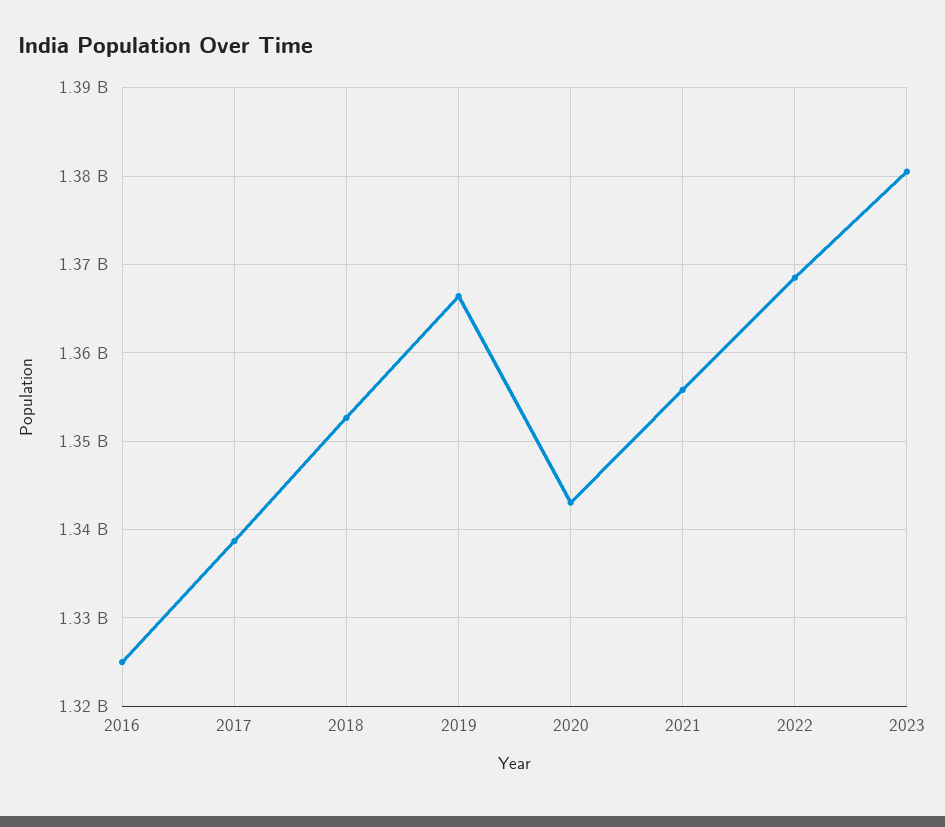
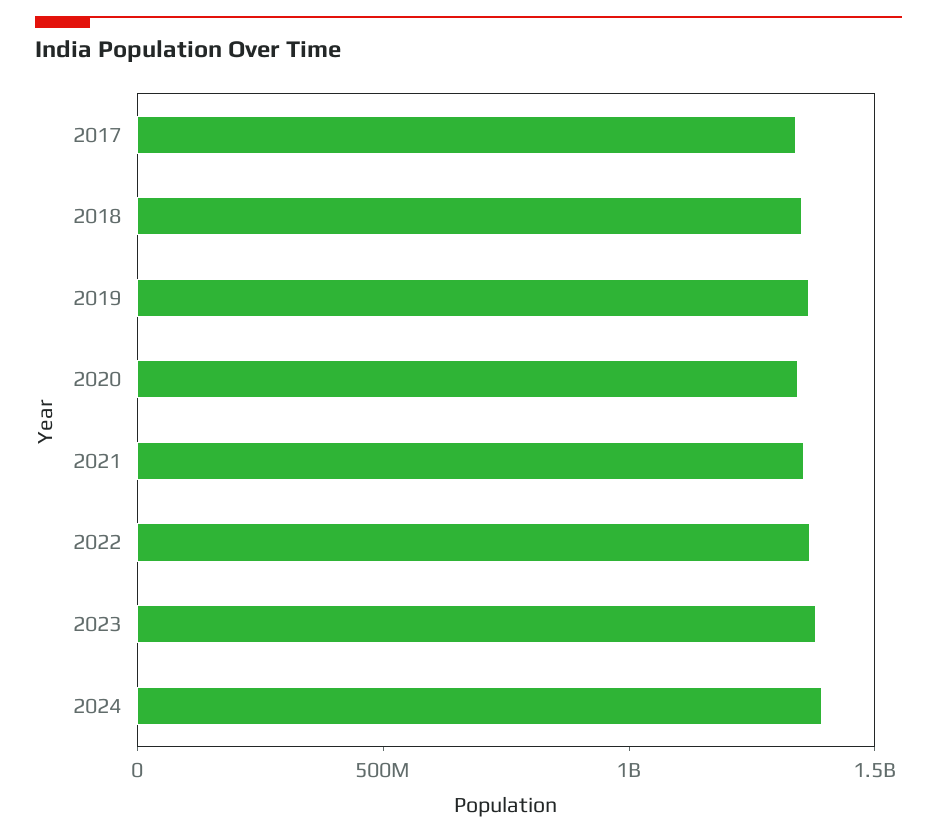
2016: 1325000000 -> none
2024: none -> 1400000000

